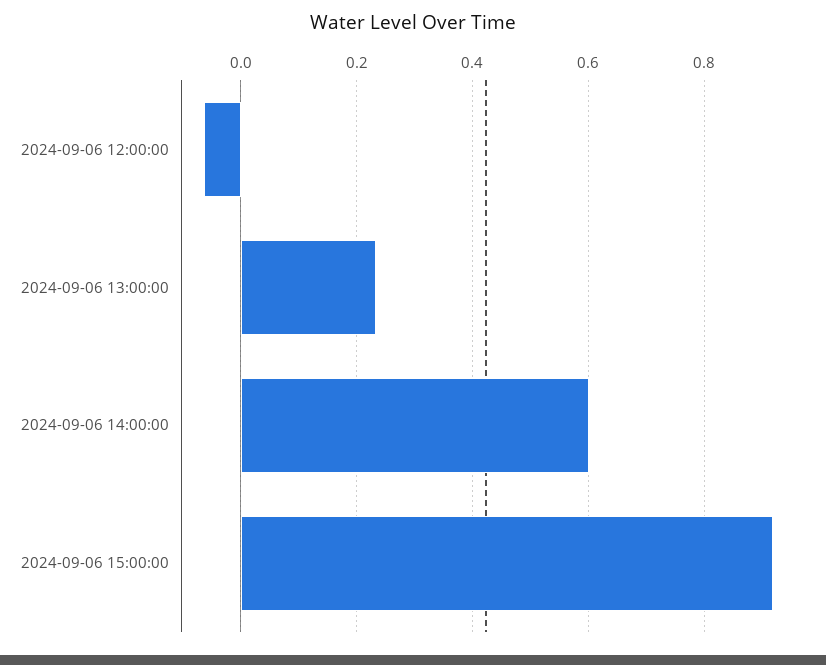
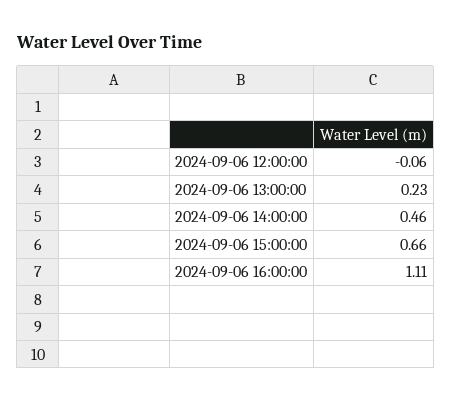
2024-09-06 14:00:00: 0.6 -> 0.46
2024-09-06 15:00:00: 0.92 -> 0.66
2024-09-06 16:00:00: none -> 1.11

